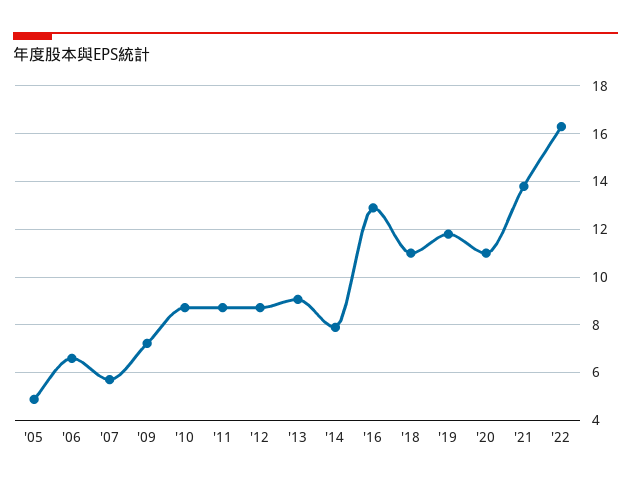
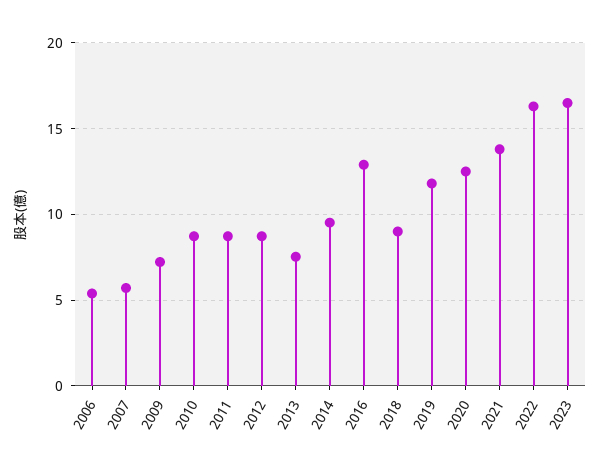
'05: 5 -> none
'06: 6.5 -> 5.5
'13: 9 -> 7.5
'14: 8 -> 9.5
'18: 11 -> 9
'20: 11 -> 12.5
2023: none -> 16.5

